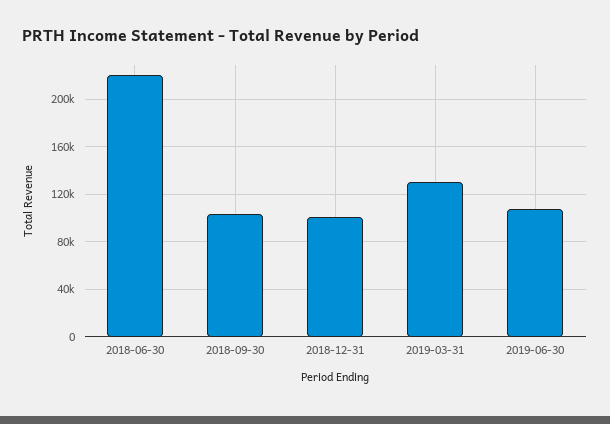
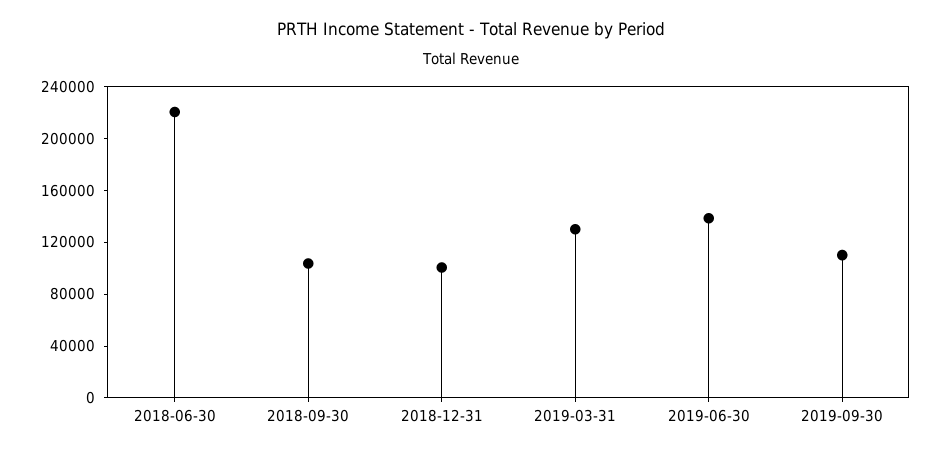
2019-06-30: 110000 -> 140000
2019-09-30: none -> 110000

